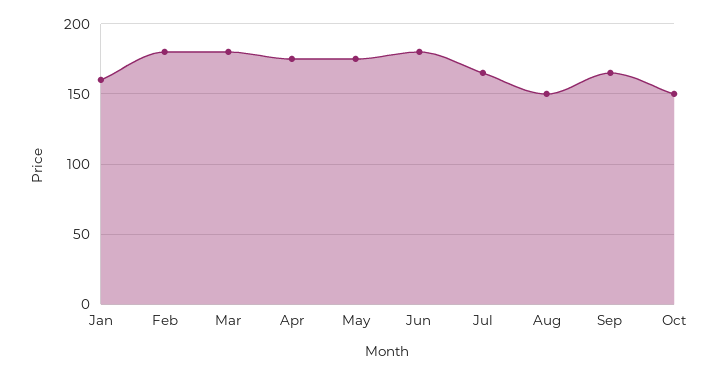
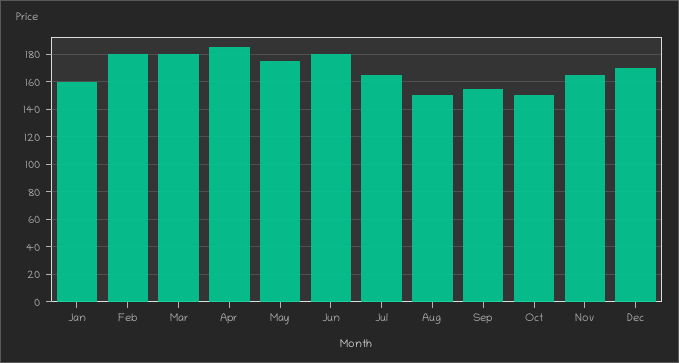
Apr: 175 -> 185
Sep: 165 -> 155
Nov: none -> 165
Dec: none -> 170

